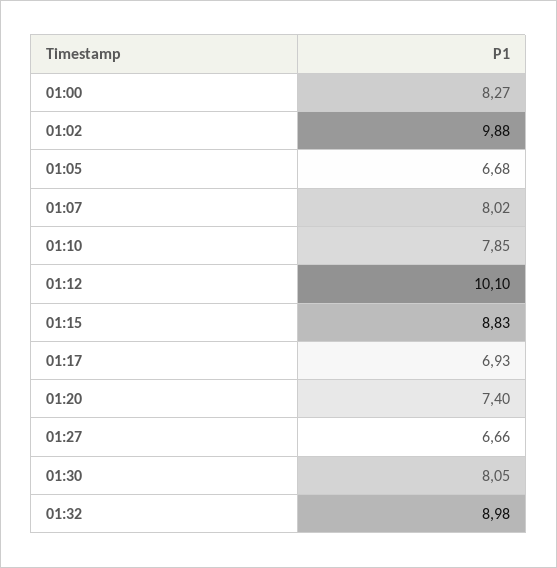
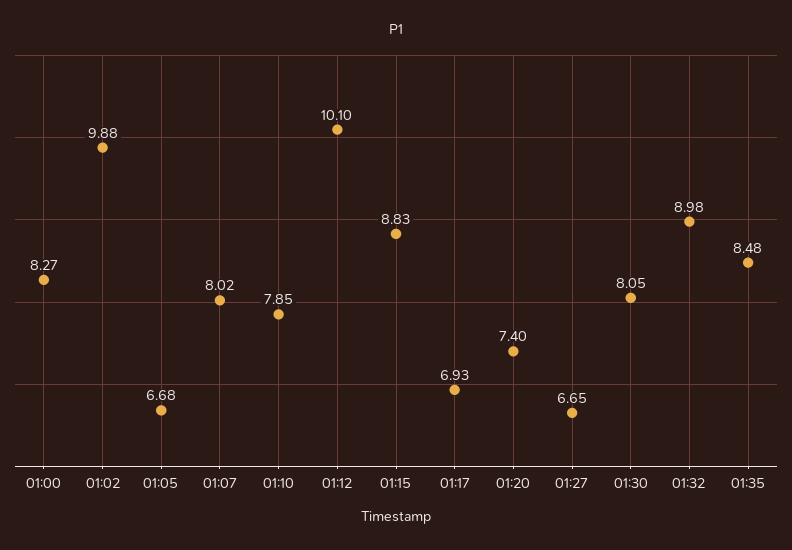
01:27: 6.66 -> 6.65
01:35: none -> 8.48

